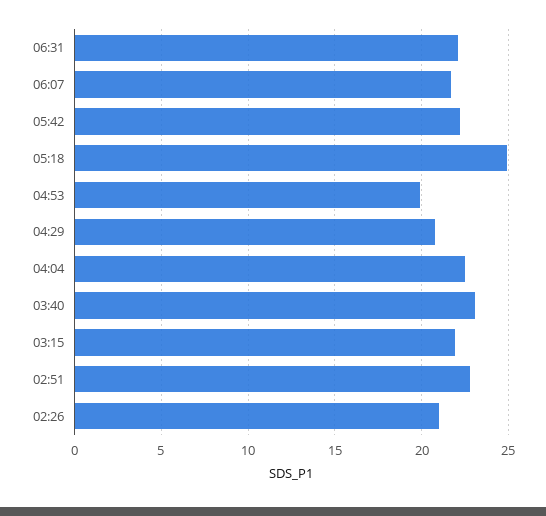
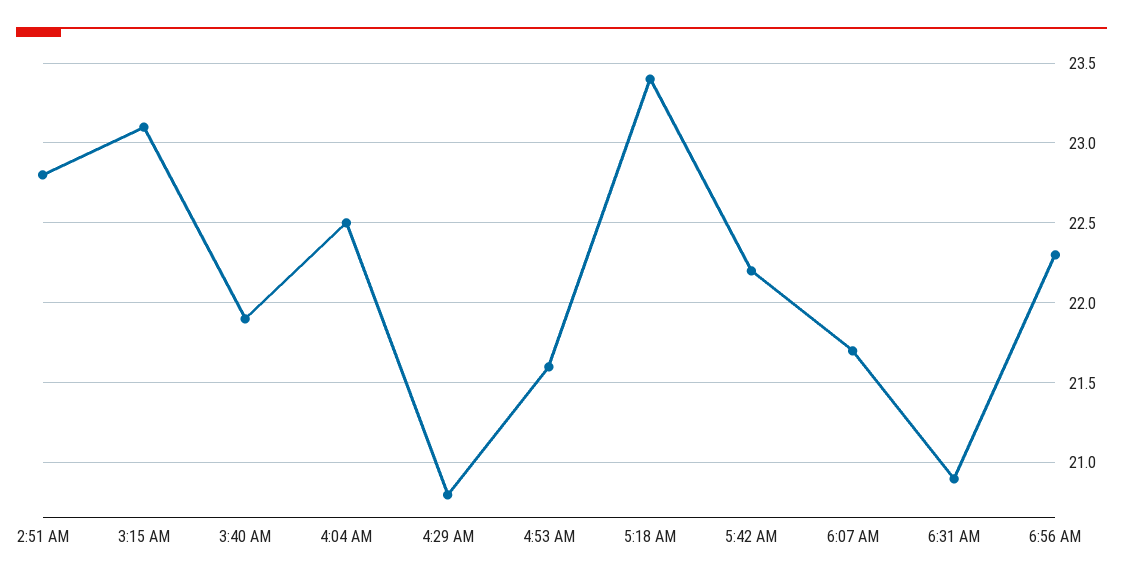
06:31: 22 -> 20.9
05:18: 25 -> 23.4
04:53: 20 -> 21.6
03:40: 23 -> 21.9
03:15: 22 -> 23.1
02:26: 21 -> none
6:56 AM: none -> 22.3

